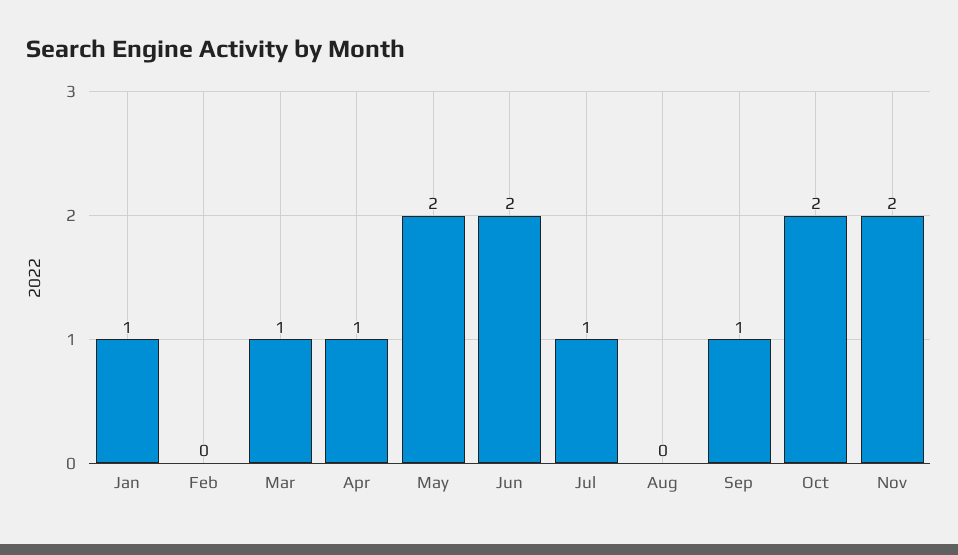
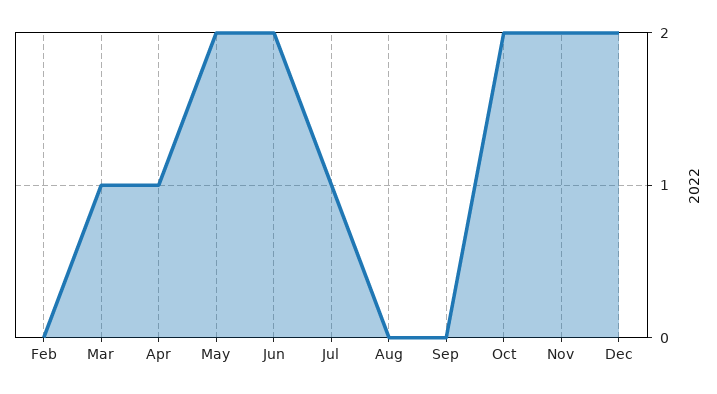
Jan: 1 -> none
Sep: 1 -> 0
Dec: none -> 2

